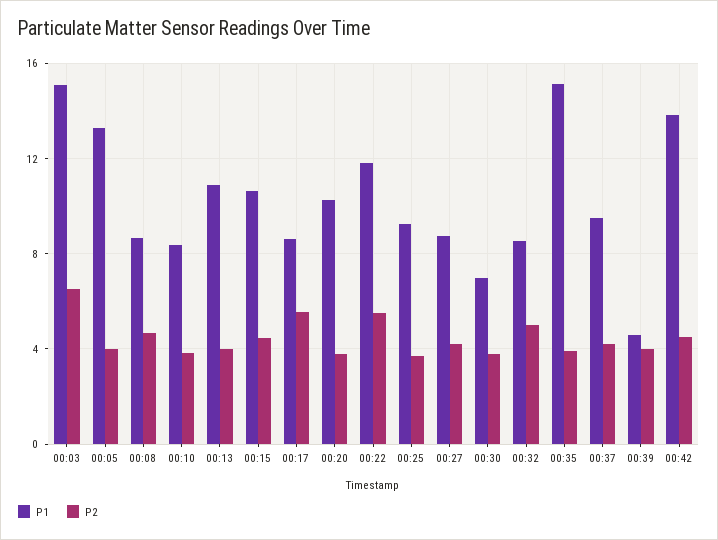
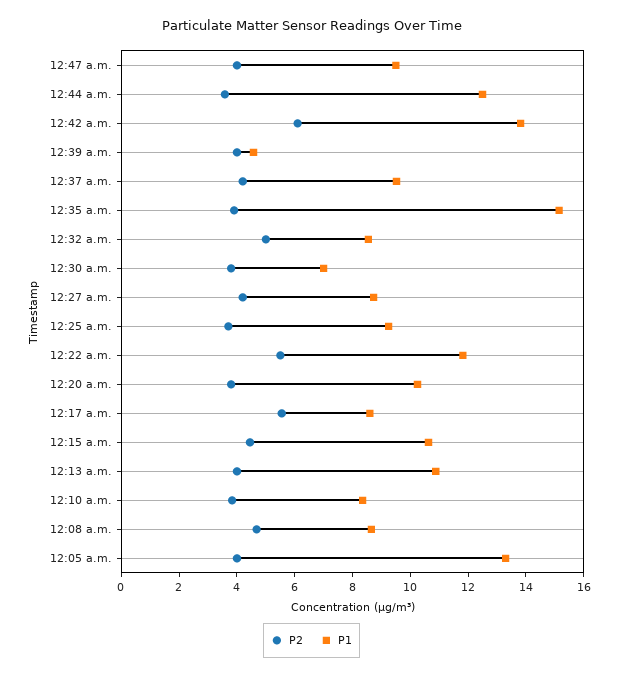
P1, 00:03: 15 -> none
P2, 00:03: 6.5 -> none
P2, 00:42: 4.5 -> 6
P2, 12:47 a.m.: none -> 4
P1, 12:47 a.m.: none -> 9.5
P2, 12:44 a.m.: none -> 3.5
P1, 12:44 a.m.: none -> 12.5

